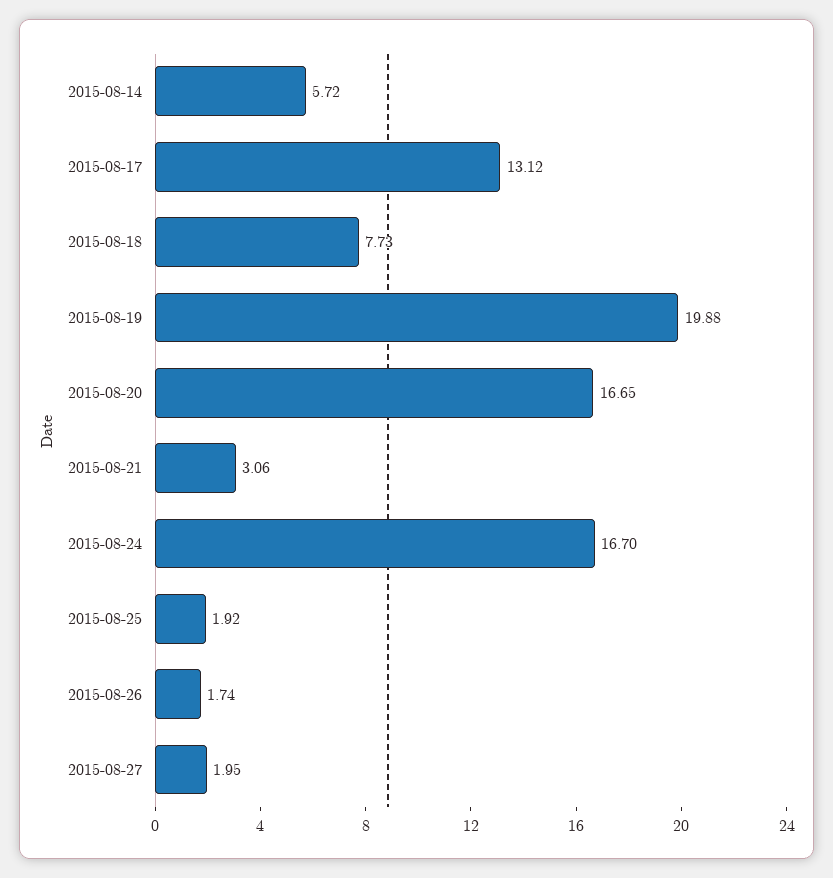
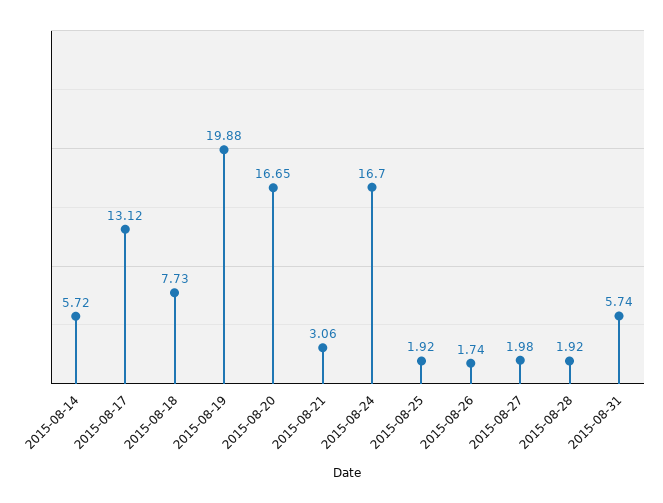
2015-08-27: 1.95 -> 1.98
2015-08-28: none -> 1.92
2015-08-31: none -> 5.74

